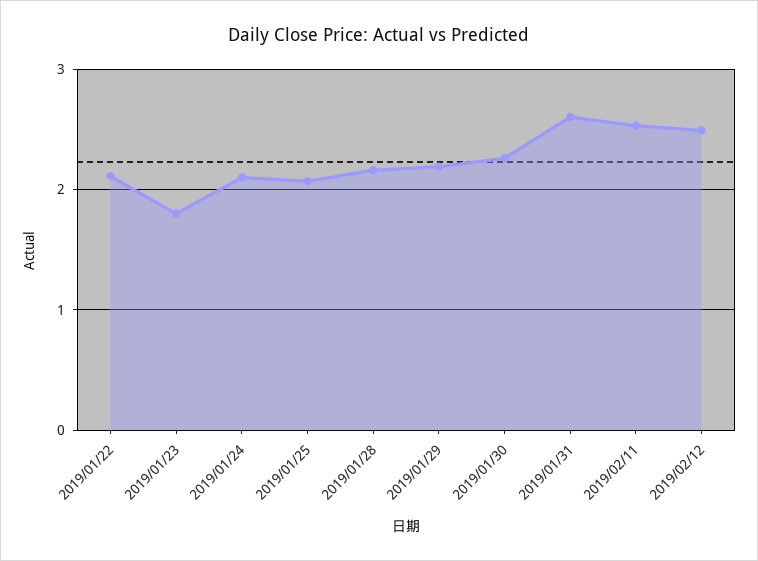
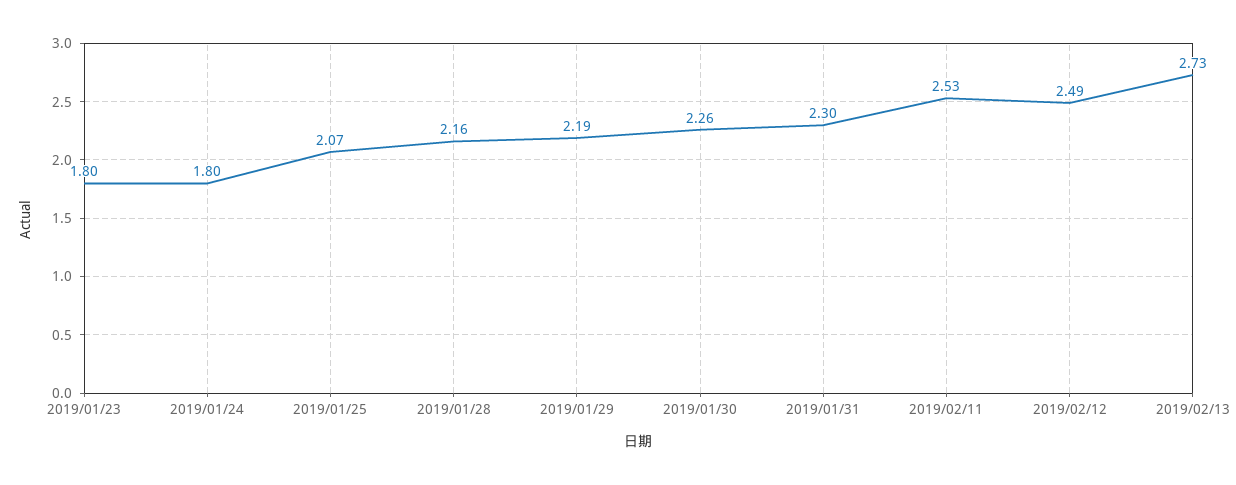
2019/01/22: 2.1 -> none
2019/01/24: 2.1 -> 1.8
2019/01/31: 2.6 -> 2.3
2019/02/13: none -> 2.73

